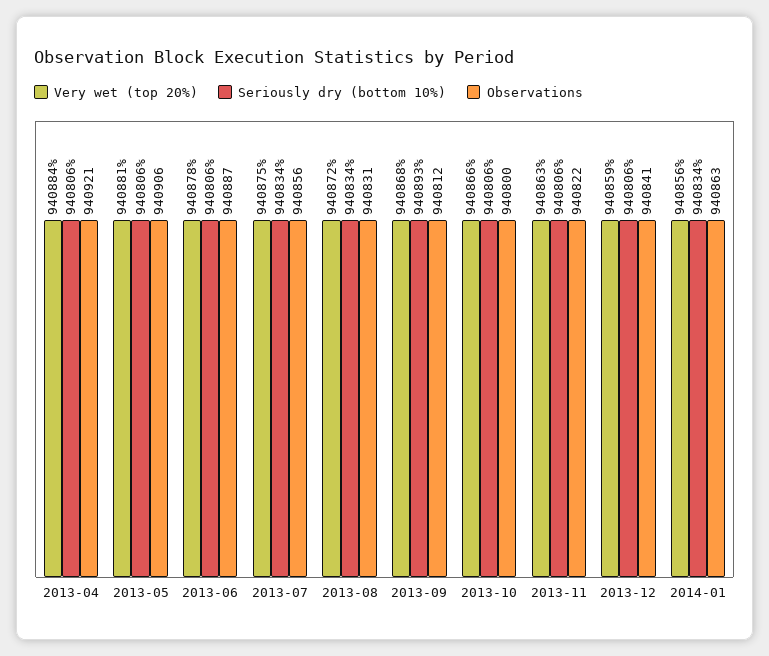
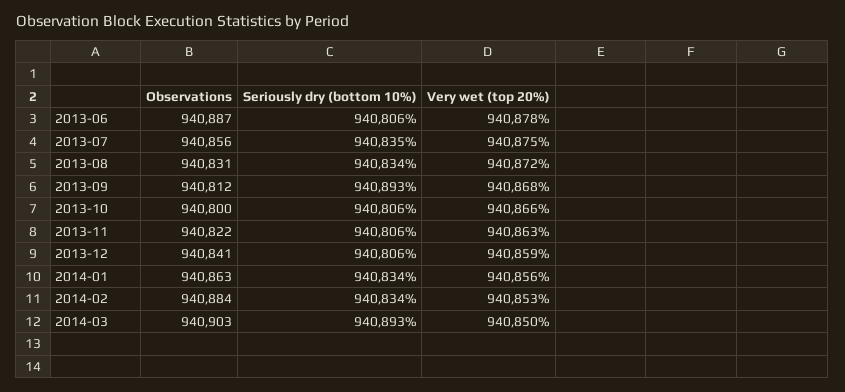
Very wet (top 20%), 2013-04: 940884 -> none
Seriously dry (bottom 10%), 2013-04: 940806 -> none
Observations, 2013-04: 940921 -> none
Very wet (top 20%), 2013-05: 940881 -> none
Seriously dry (bottom 10%), 2013-05: 940806 -> none
Observations, 2013-05: 940906 -> none
Seriously dry (bottom 10%), 2013-07: 940834 -> 940835
Observations, 2014-02: none -> 940884
Seriously dry (bottom 10%), 2014-02: none -> 940834
Very wet (top 20%), 2014-02: none -> 940853
Observations, 2014-03: none -> 940903
Seriously dry (bottom 10%), 2014-03: none -> 940893
Very wet (top 20%), 2014-03: none -> 940850

